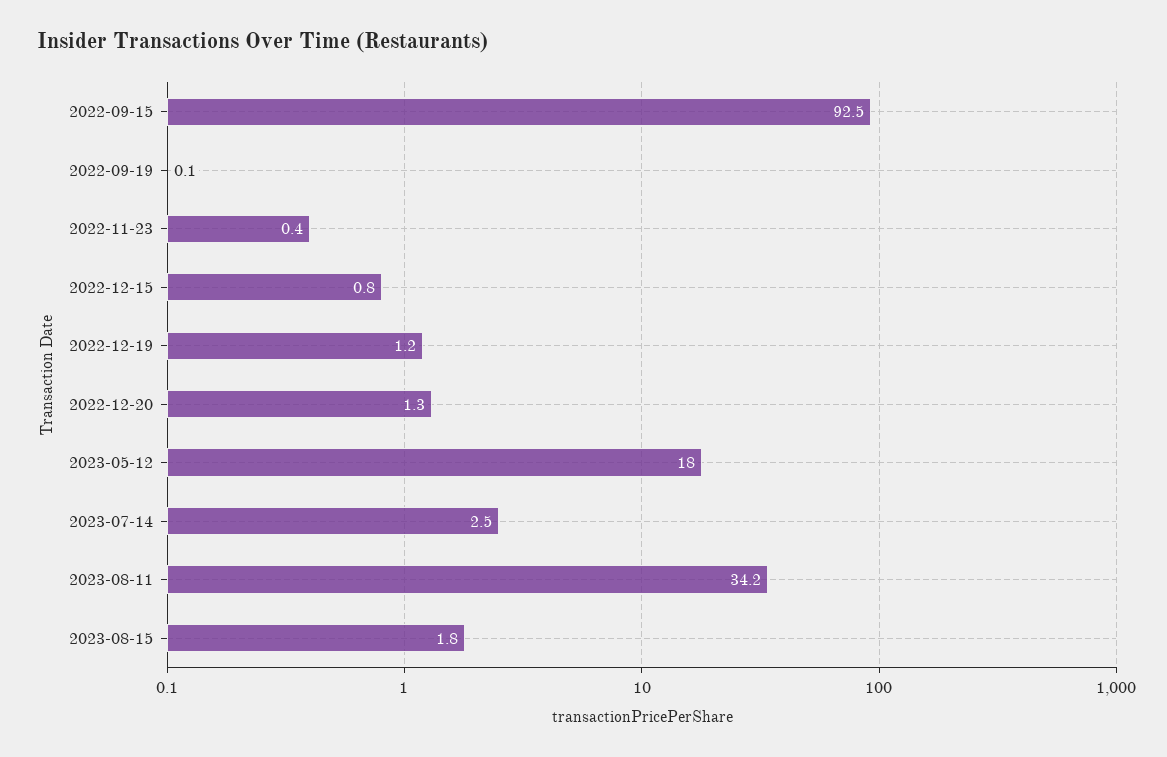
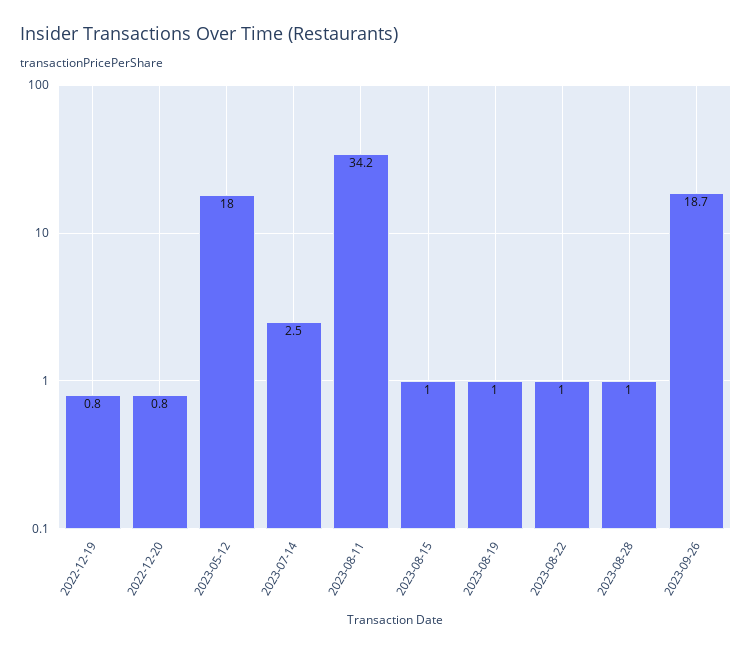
2022-09-15: 92.5 -> none
2022-09-19: 0.1 -> none
2022-11-23: 0.4 -> none
2022-12-15: 0.8 -> none
2022-12-19: 1.2 -> 0.8
2022-12-20: 1.3 -> 0.8
2023-08-15: 1.8 -> 1
2023-08-19: none -> 1
2023-08-22: none -> 1
2023-08-28: none -> 1
2023-09-26: none -> 18.7

